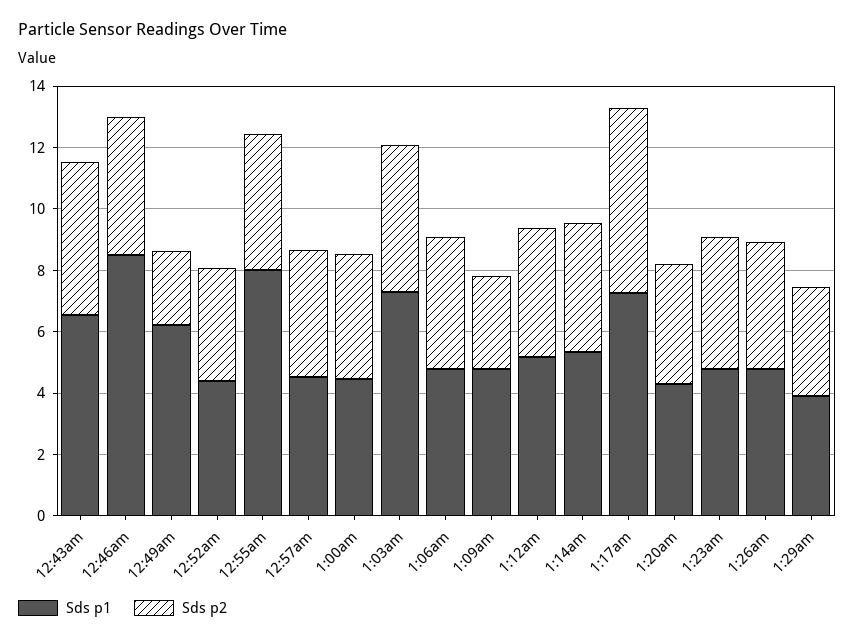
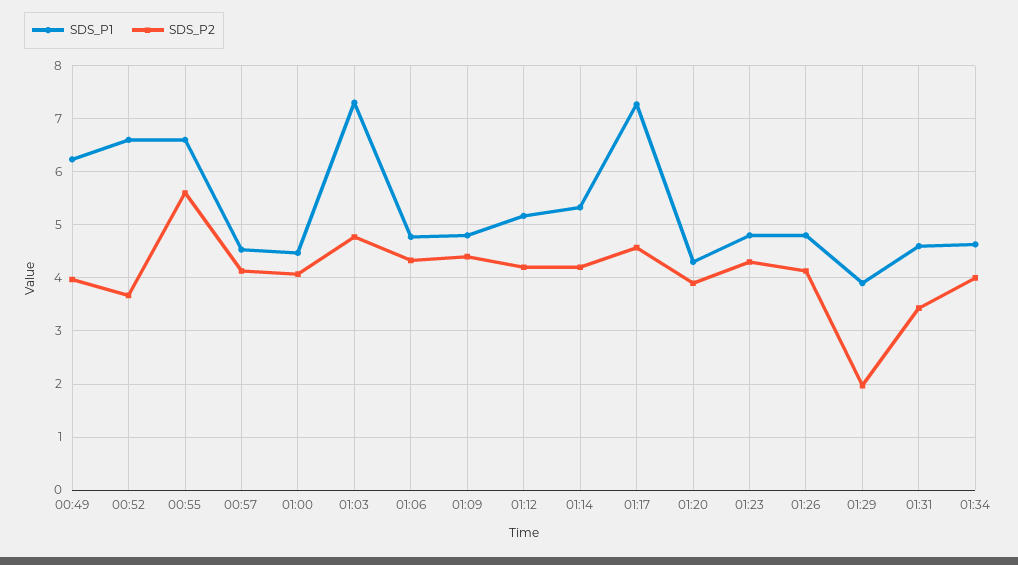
Sds p1, 12:43am: 6.5 -> none
Sds p2, 12:43am: 5 -> none
Sds p1, 12:46am: 8.5 -> none
Sds p2, 12:46am: 4.5 -> none
Sds p2, 12:49am: 2.5 -> 4
Sds p1, 12:52am: 4.5 -> 6.6
Sds p1, 12:55am: 8 -> 6.6
Sds p2, 12:55am: 4.5 -> 5.6
Sds p2, 1:09am: 3 -> 4.4
Sds p2, 1:17am: 6 -> 4.6
Sds p2, 1:29am: 3.5 -> 2
Sds p1, 01:31: none -> 4.6
Sds p2, 01:31: none -> 3.4
Sds p1, 01:34: none -> 4.6
Sds p2, 01:34: none -> 4

